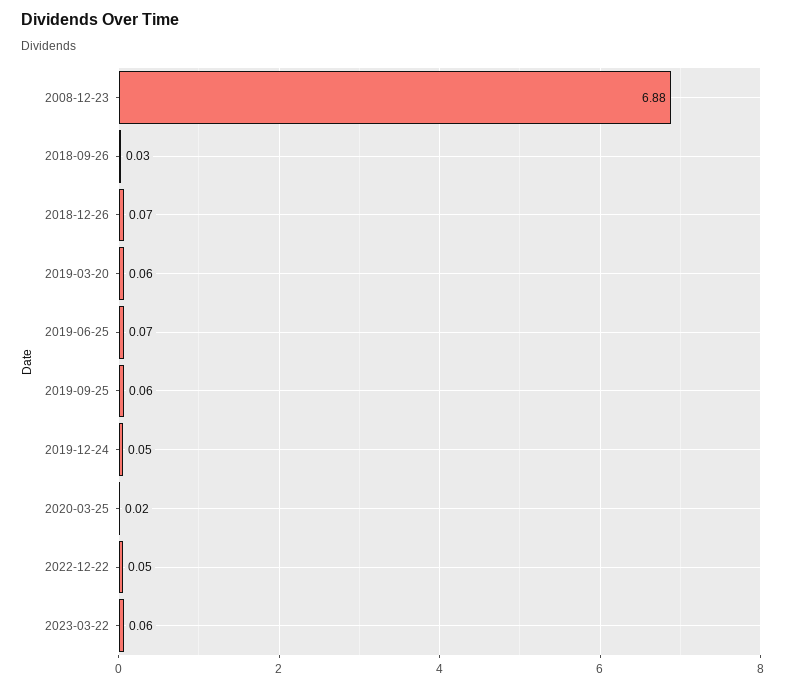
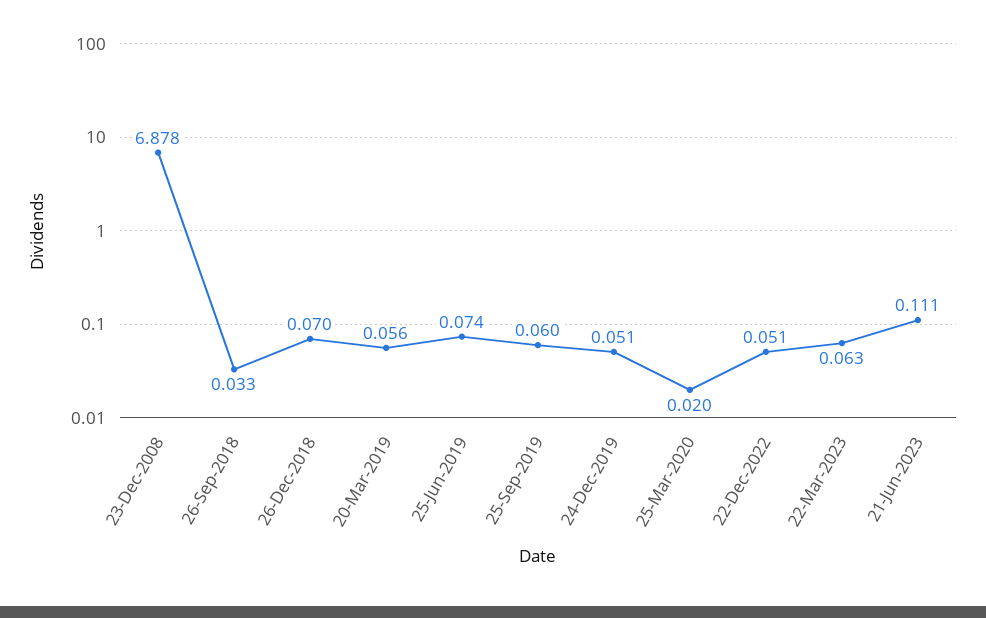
21-Jun-2023: none -> 0.111

